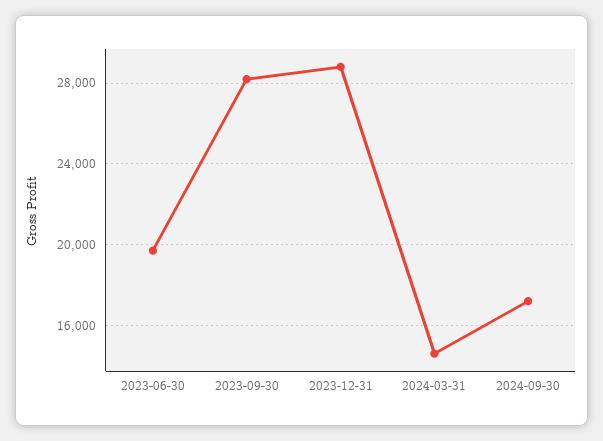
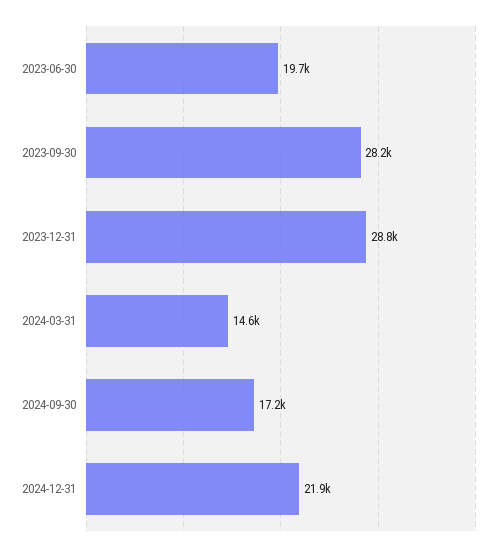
2024-12-31: none -> 21900

